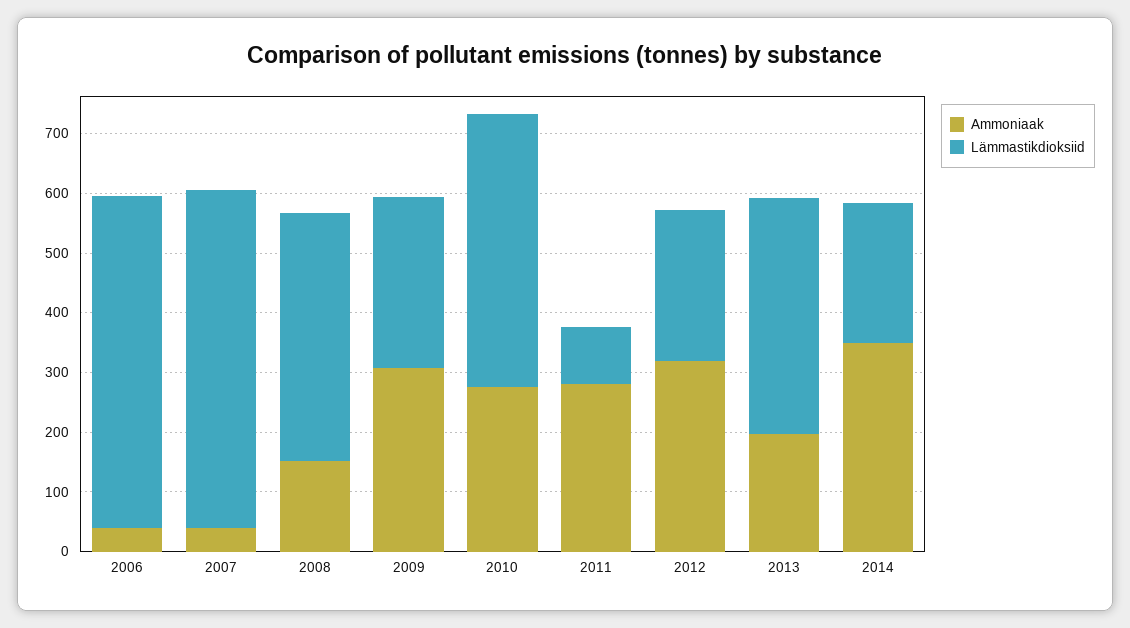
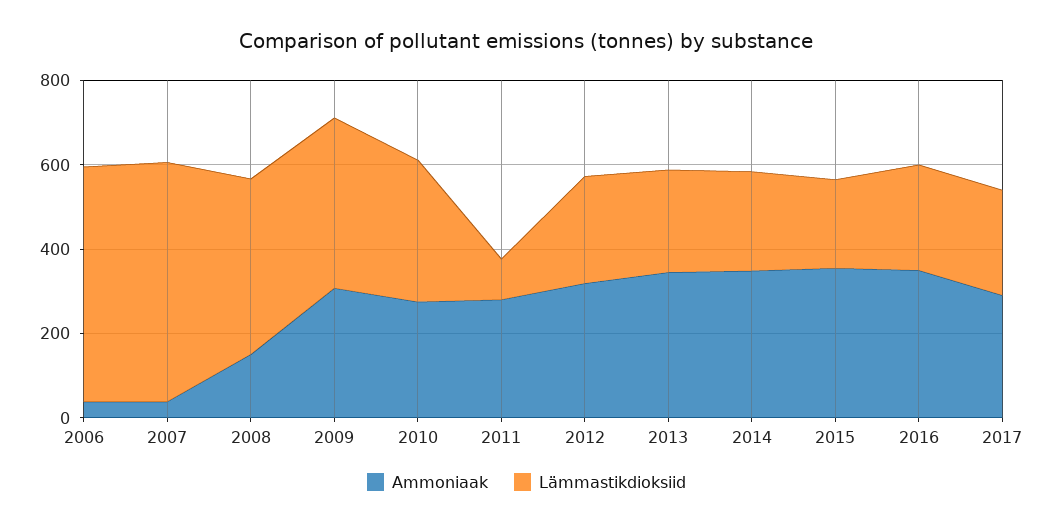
Lämmastikdioksiid, 2009: 280 -> 400
Lämmastikdioksiid, 2010: 460 -> 350
Ammoniaak, 2013: 200 -> 350
Lämmastikdioksiid, 2013: 400 -> 250
Ammoniaak, 2015: none -> 350
Lämmastikdioksiid, 2015: none -> 200
Ammoniaak, 2016: none -> 350
Lämmastikdioksiid, 2016: none -> 250
Ammoniaak, 2017: none -> 300
Lämmastikdioksiid, 2017: none -> 250

